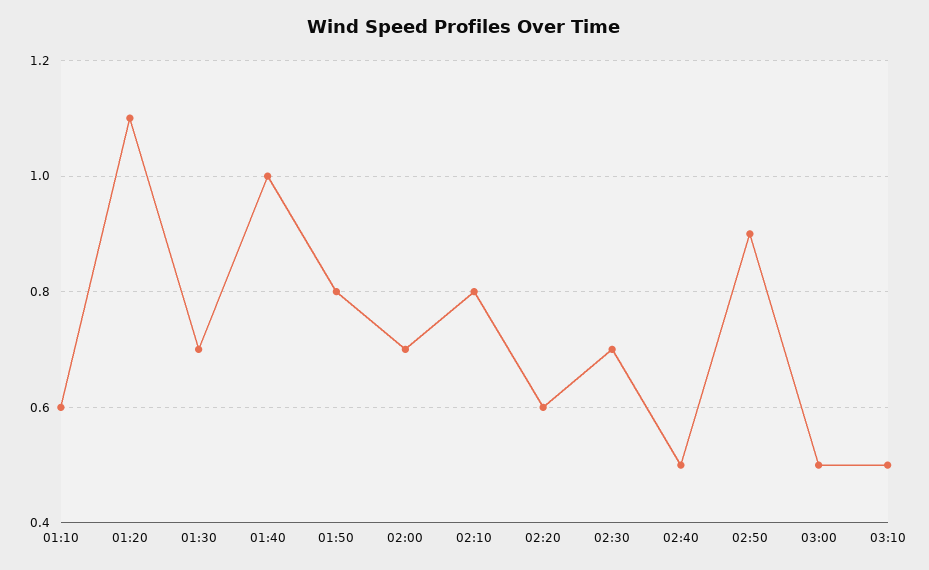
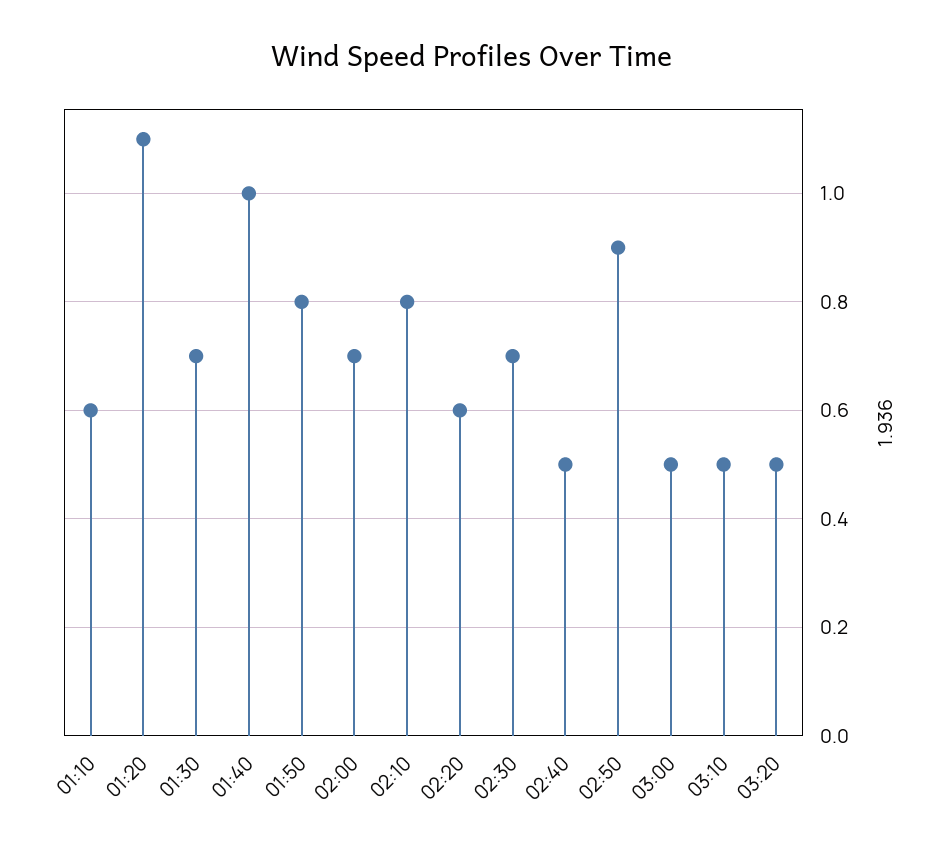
03:20: none -> 0.5

